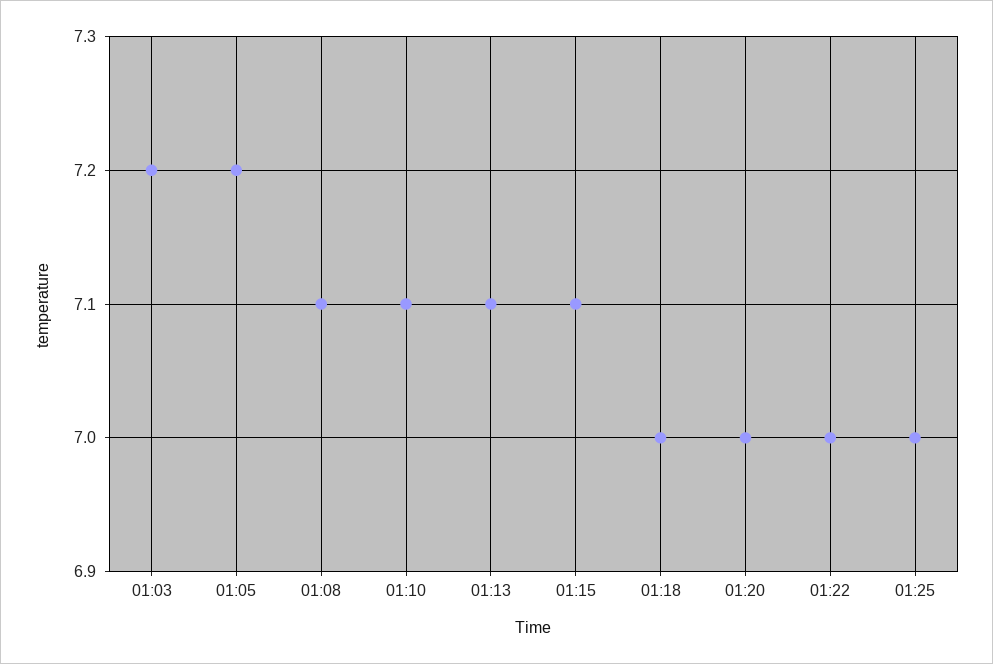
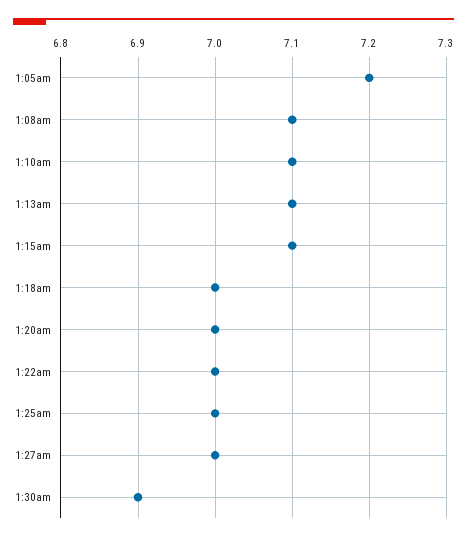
01:03: 7.2 -> none
1:27am: none -> 7
1:30am: none -> 6.9

